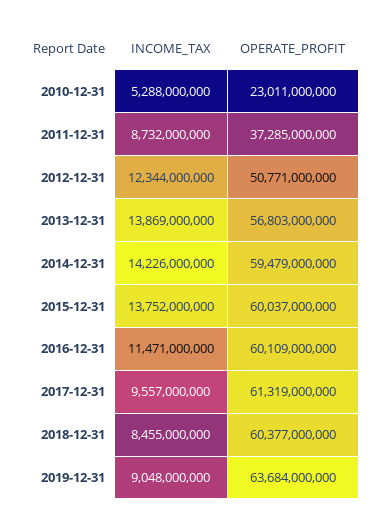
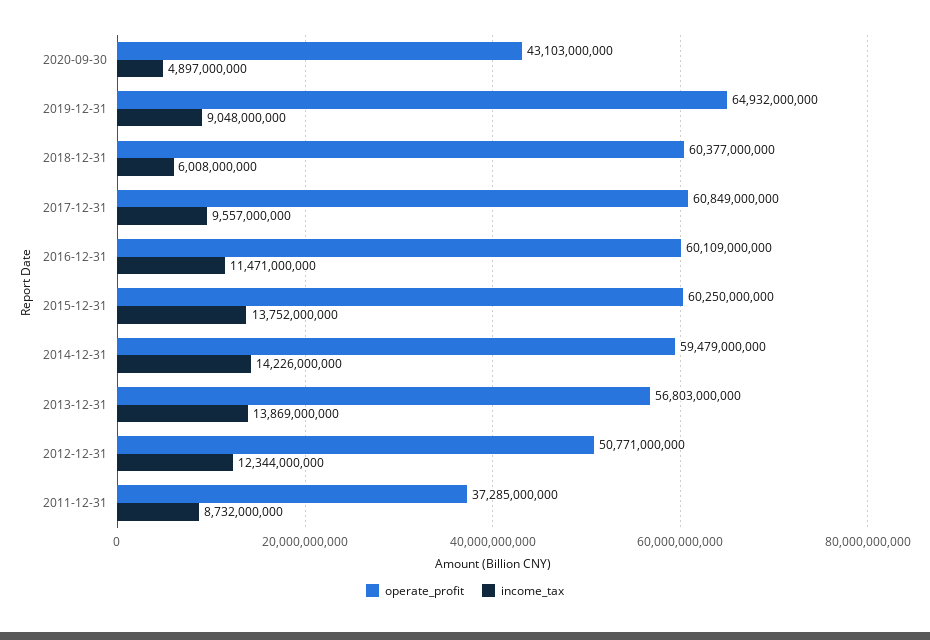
INCOME_TAX, 2010-12-31: 5288000000 -> none
OPERATE_PROFIT, 2010-12-31: 23011000000 -> none
OPERATE_PROFIT, 2015-12-31: 60037000000 -> 60250000000
OPERATE_PROFIT, 2017-12-31: 61319000000 -> 60849000000
INCOME_TAX, 2018-12-31: 8455000000 -> 6008000000
OPERATE_PROFIT, 2019-12-31: 63684000000 -> 64932000000
OPERATE_PROFIT, 2020-09-30: none -> 43103000000
INCOME_TAX, 2020-09-30: none -> 4897000000

